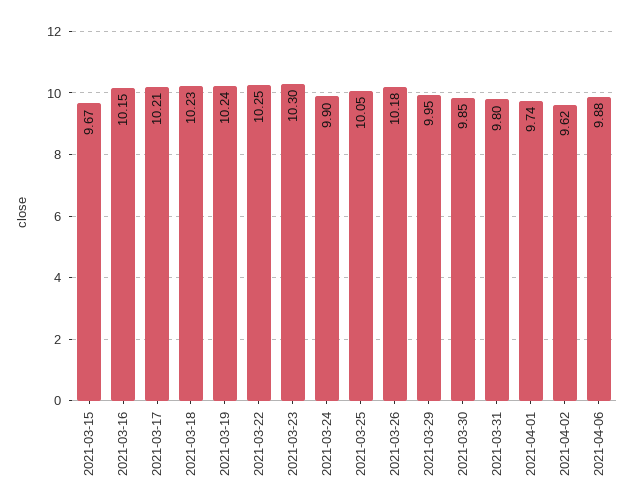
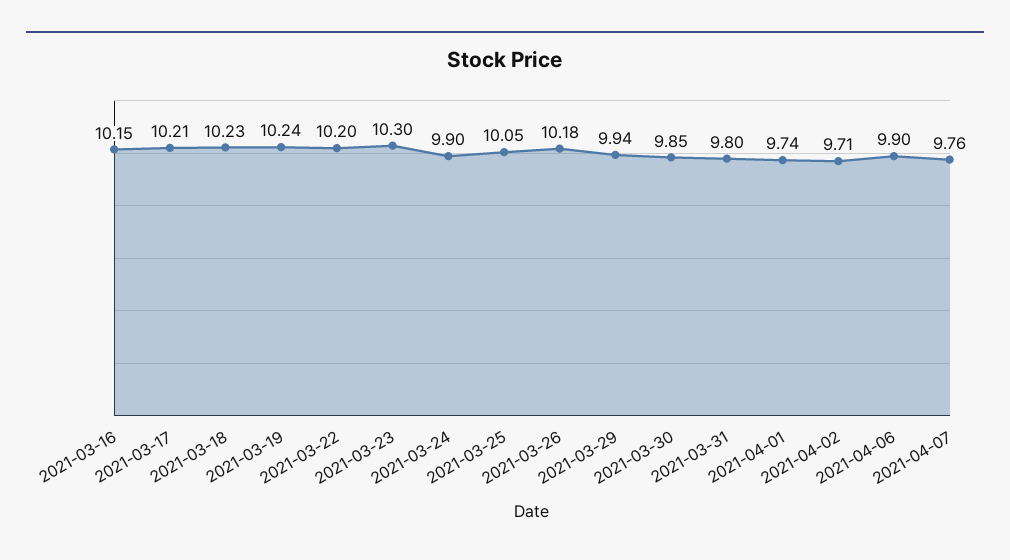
2021-03-15: 9.67 -> none
2021-03-22: 10.25 -> 10.2
2021-03-29: 9.95 -> 9.94
2021-04-02: 9.62 -> 9.71
2021-04-06: 9.88 -> 9.9
2021-04-07: none -> 9.76

